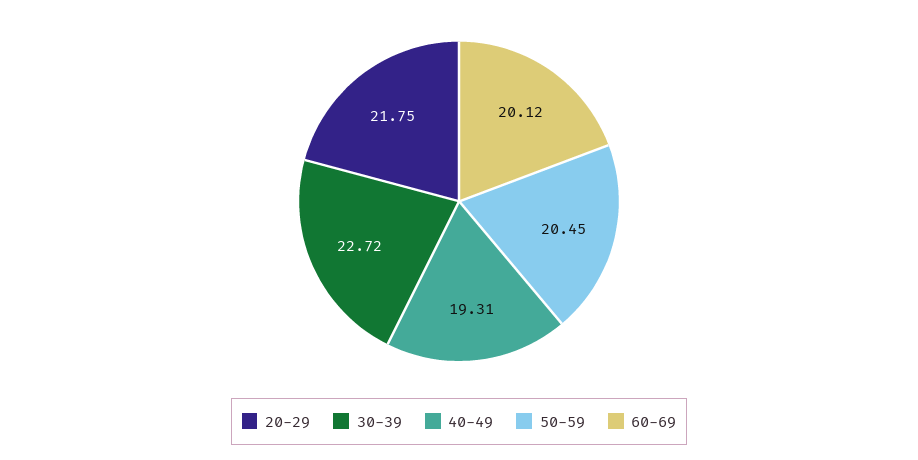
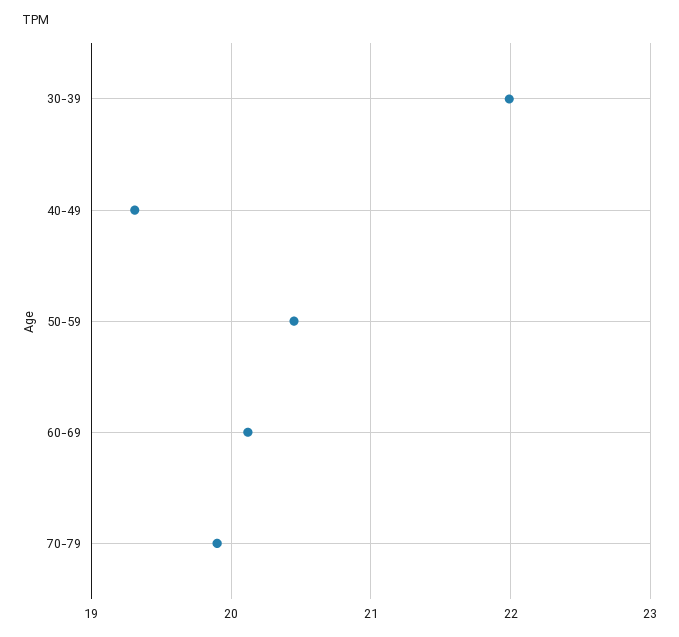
20-29: 21.75 -> none
30-39: 22.72 -> 22
70-79: none -> 19.9

